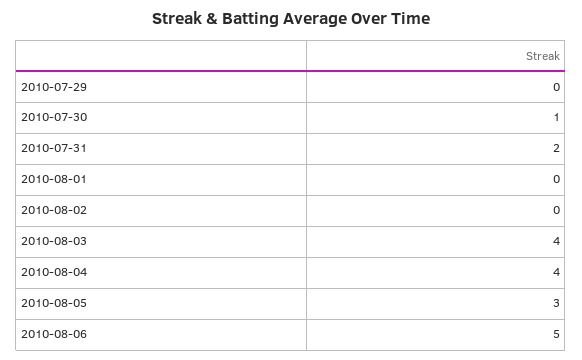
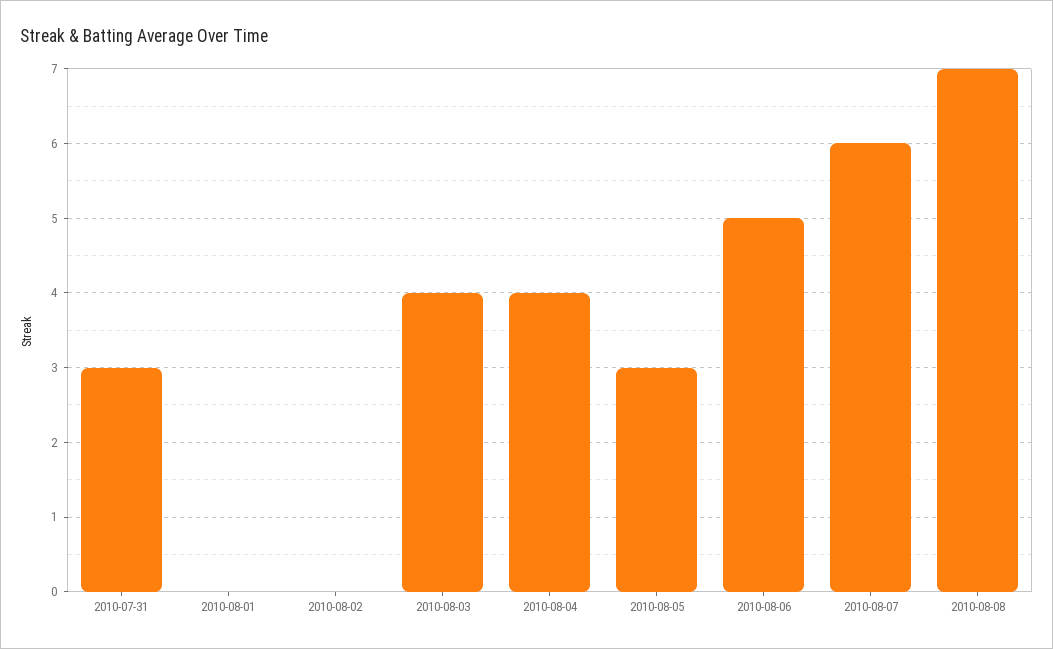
2010-07-29: 0 -> none
2010-07-30: 1 -> none
2010-07-31: 2 -> 3
2010-08-07: none -> 6
2010-08-08: none -> 7

